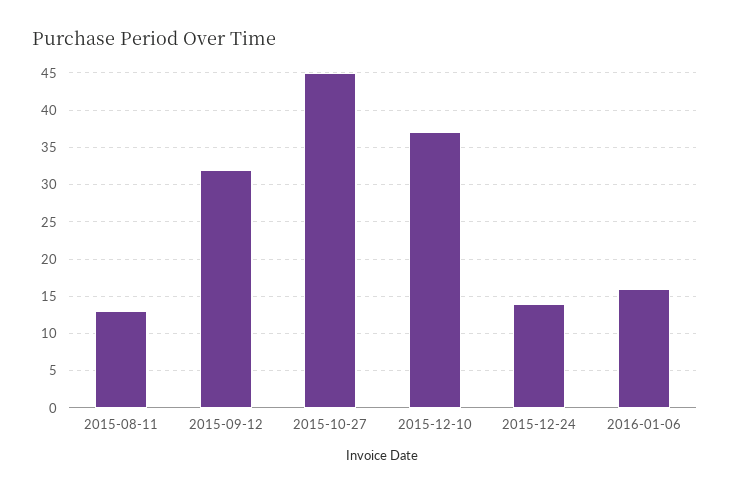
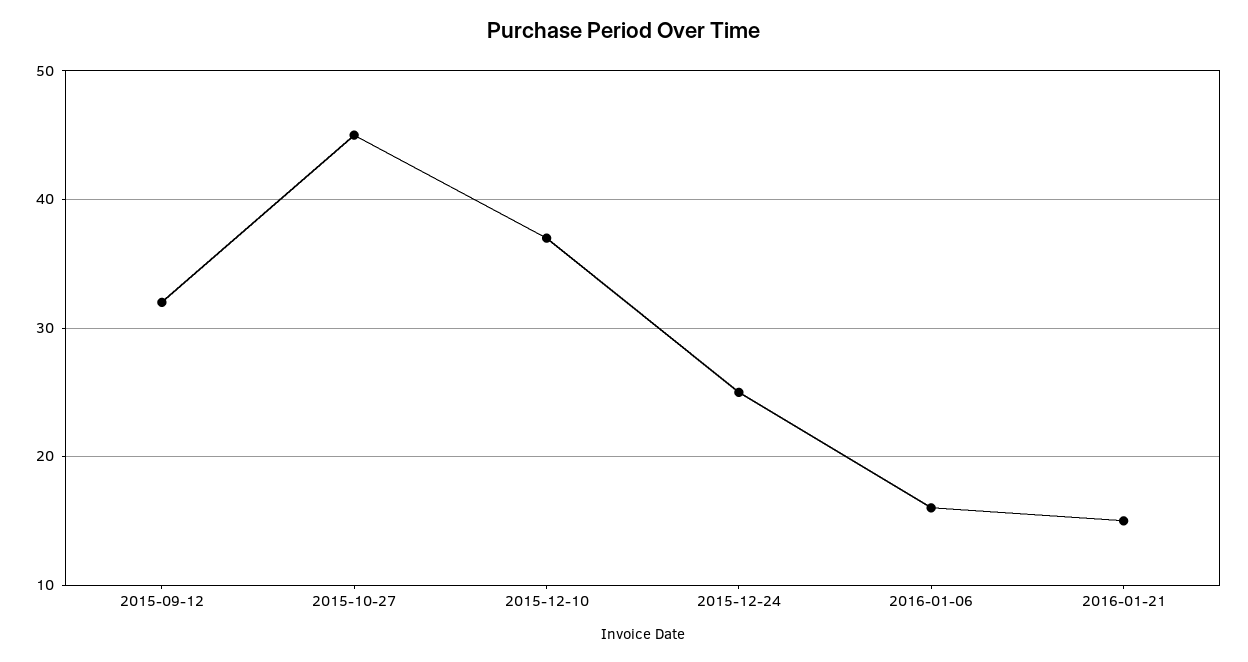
2015-08-11: 13 -> none
2015-12-24: 14 -> 25
2016-01-21: none -> 15

